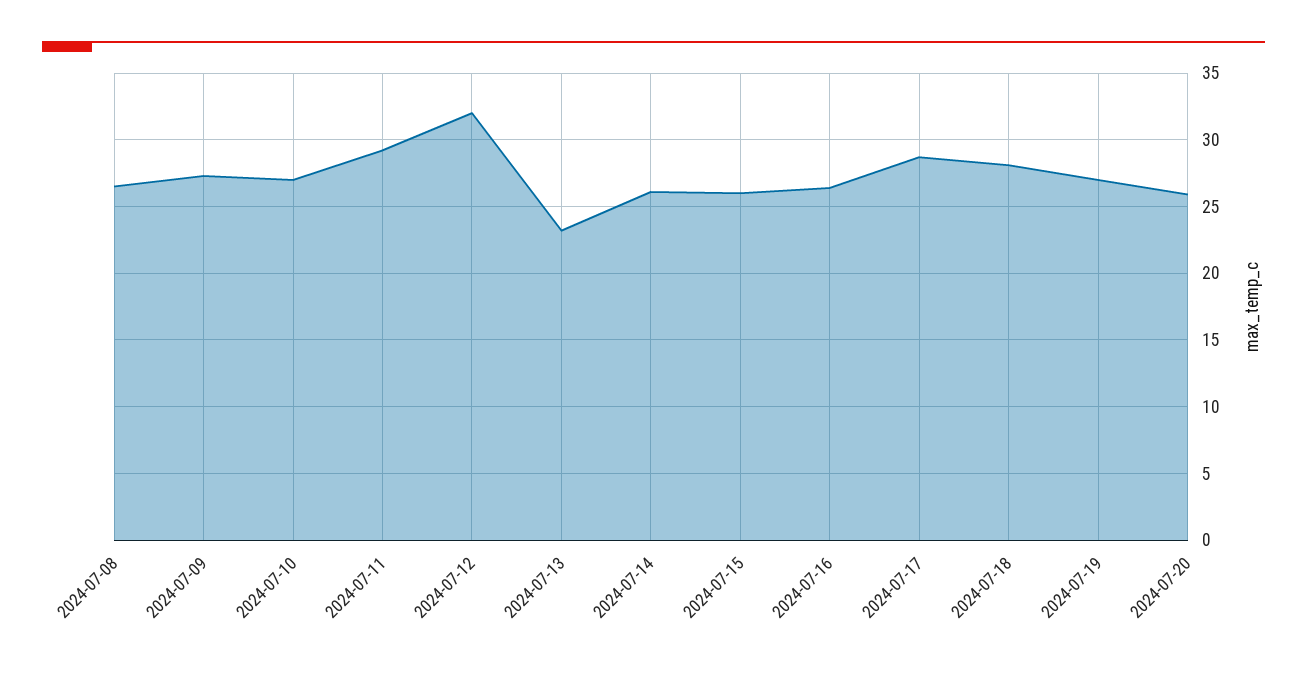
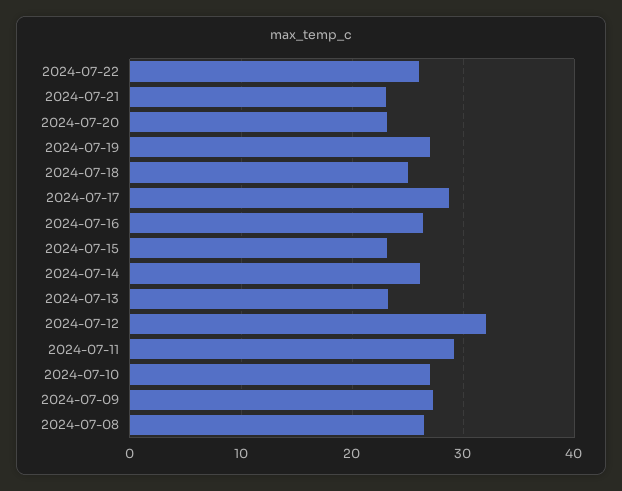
2024-07-15: 26 -> 23
2024-07-18: 28 -> 25
2024-07-20: 26 -> 23
2024-07-22: none -> 26
2024-07-21: none -> 23

